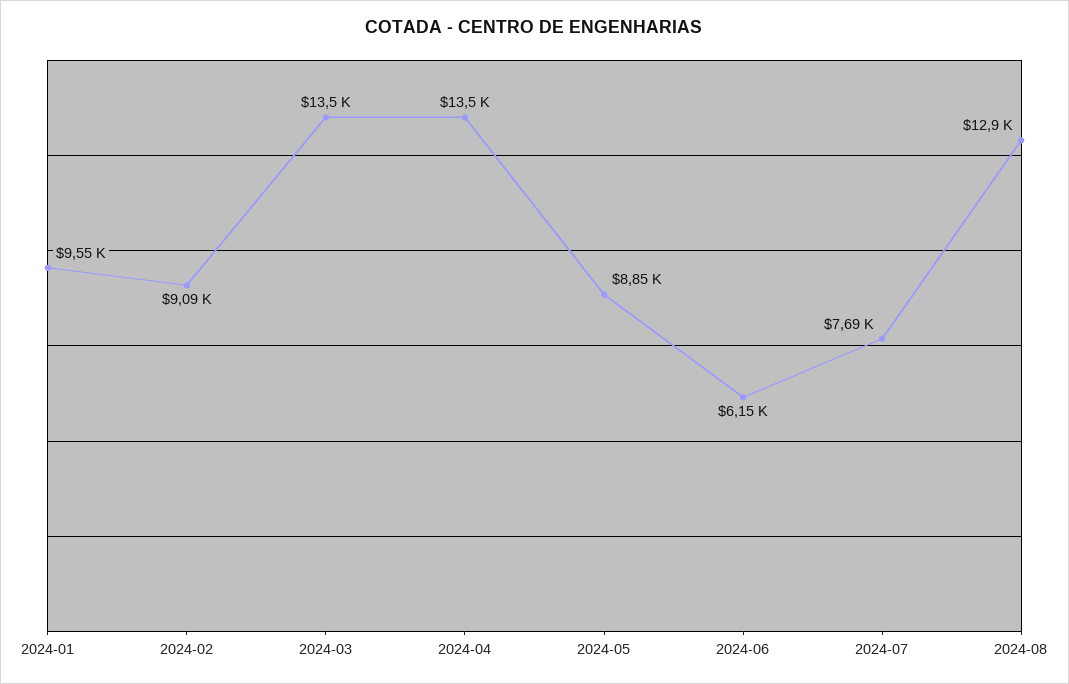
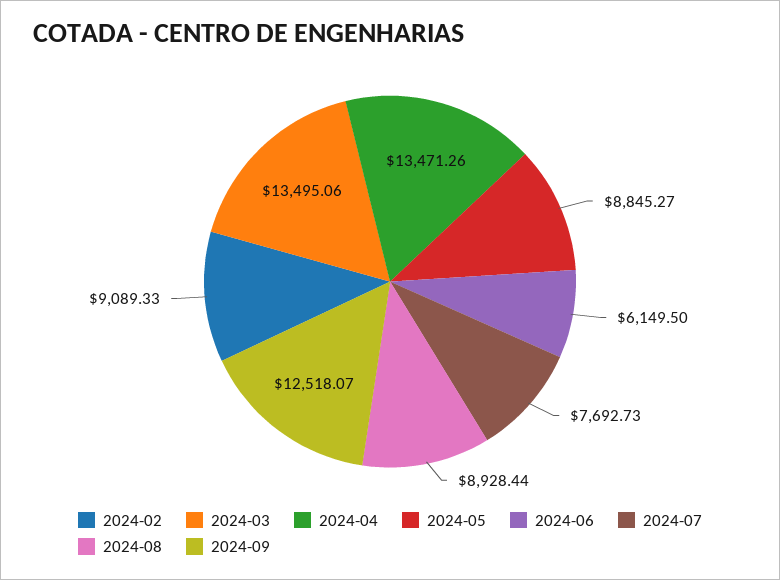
2024-01: 9550 -> none
2024-08: 12900 -> 8928.44
2024-09: none -> 12518.07

